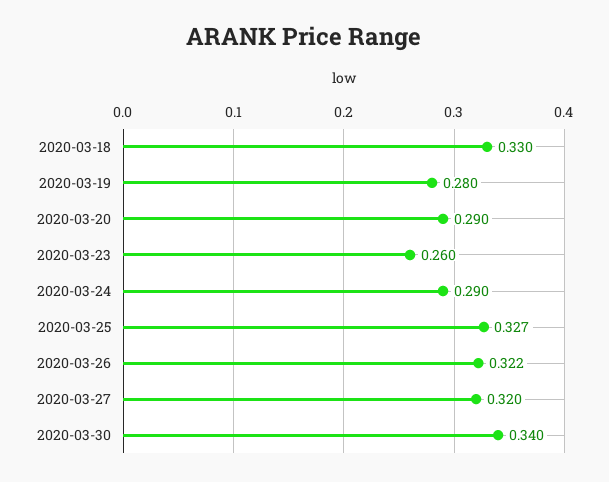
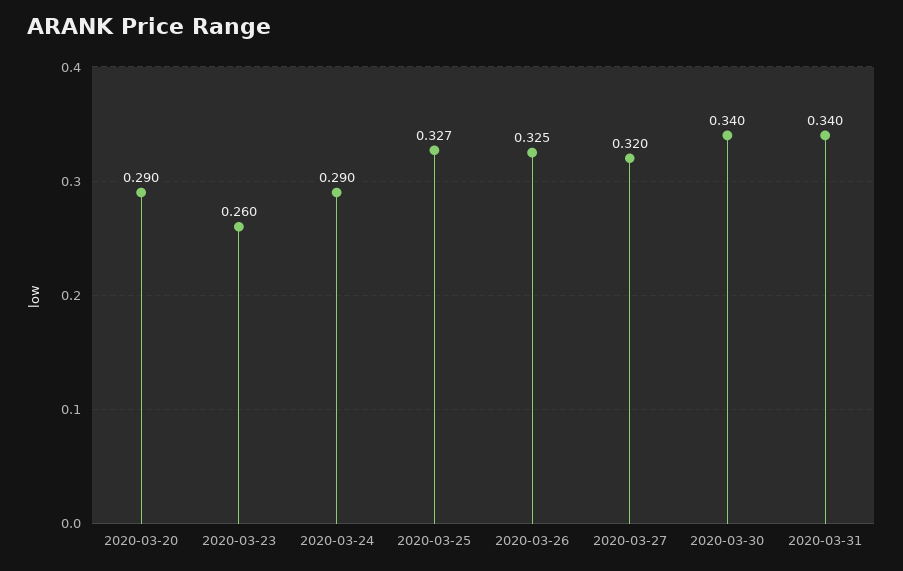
2020-03-18: 0.33 -> none
2020-03-19: 0.28 -> none
2020-03-26: 0.322 -> 0.325
2020-03-31: none -> 0.34

